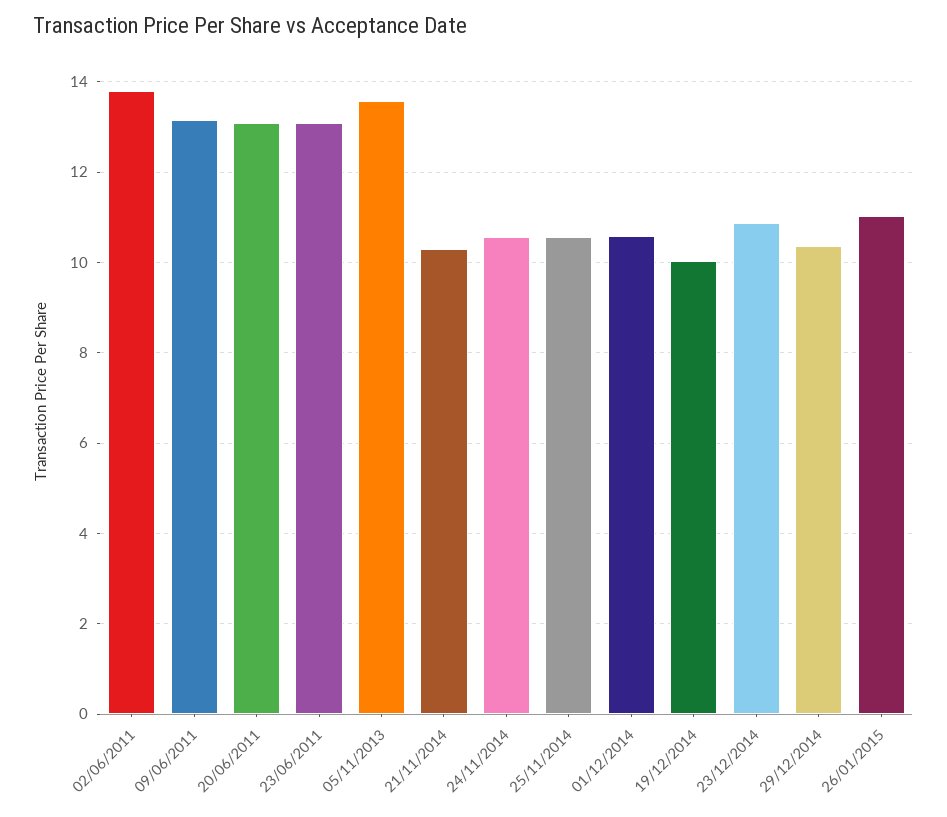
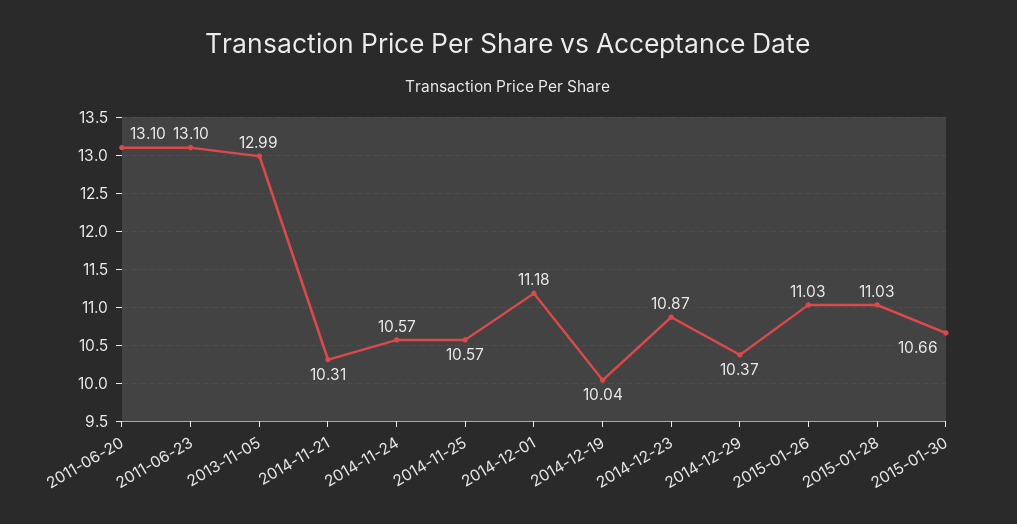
02/06/2011: 13.8 -> none
09/06/2011: 13.2 -> none
05/11/2013: 13.6 -> 12.99
01/12/2014: 10.6 -> 11.18
2015-01-28: none -> 11.03
2015-01-30: none -> 10.66

